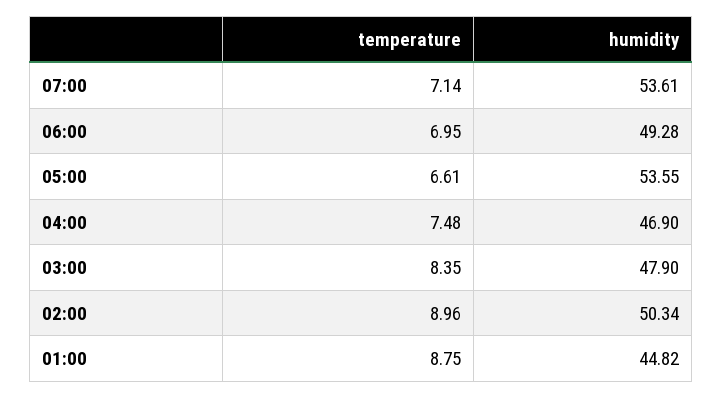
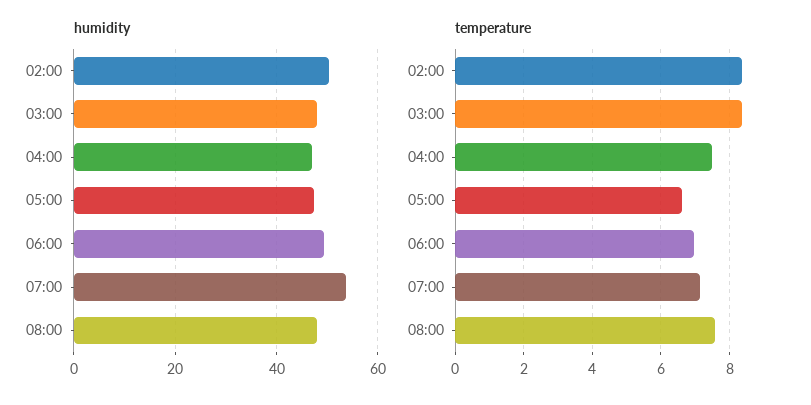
humidity, 05:00: 53.55 -> 48
temperature, 02:00: 8.96 -> 8.4
temperature, 01:00: 8.75 -> none
humidity, 01:00: 44.82 -> none
humidity, 08:00: none -> 48
temperature, 08:00: none -> 7.6

